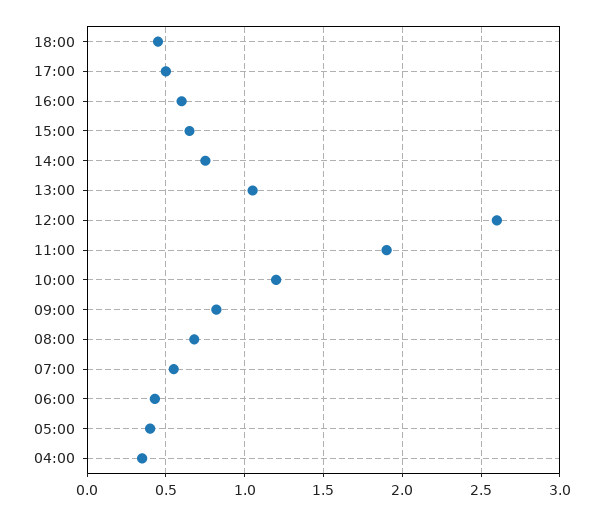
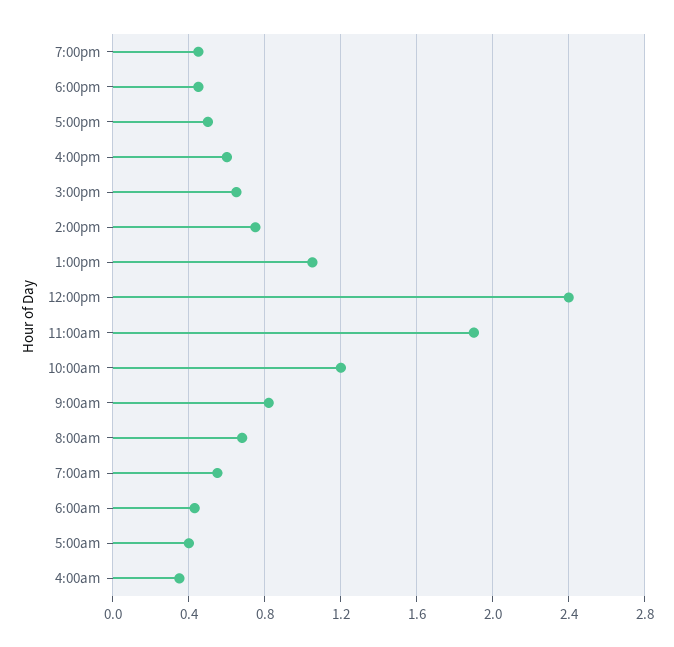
12:00: 2.6 -> 2.4
7:00pm: none -> 0.45

